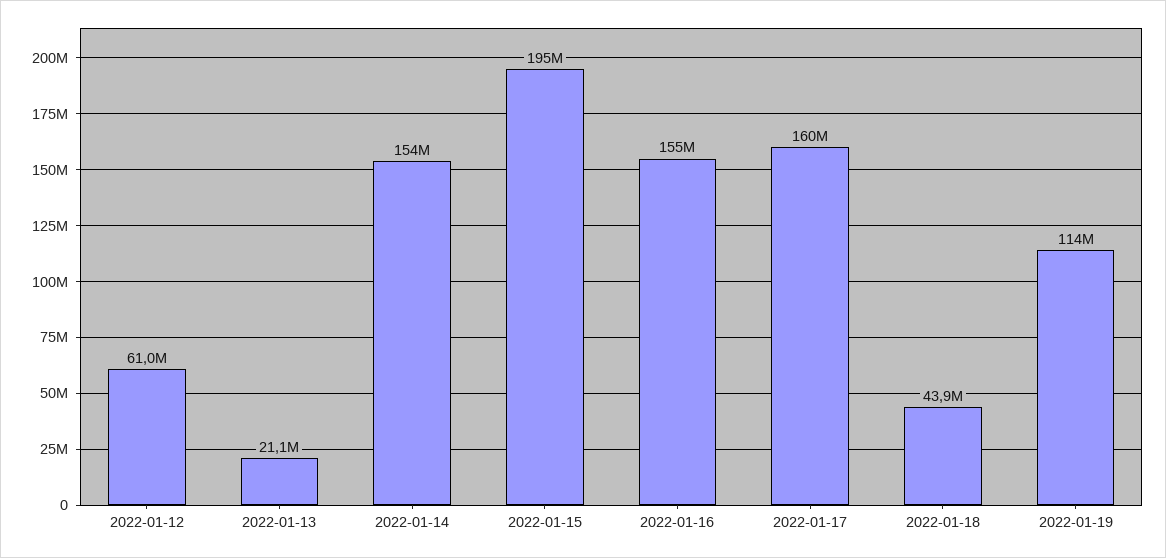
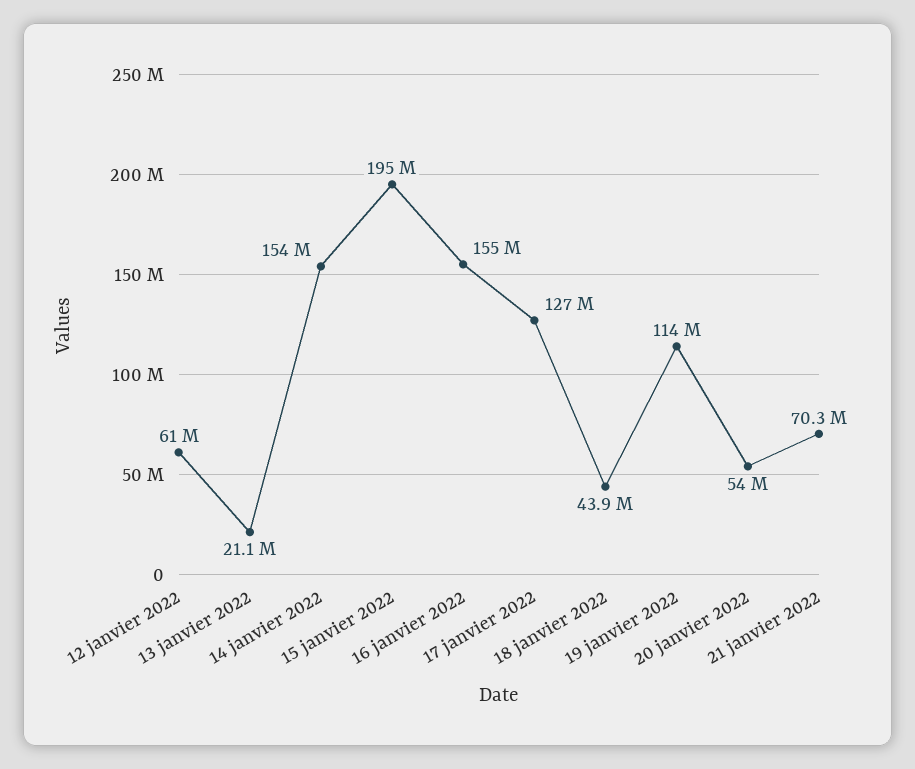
2022-01-17: 160000000 -> 127000000
20 janvier 2022: none -> 54000000
21 janvier 2022: none -> 70300000

